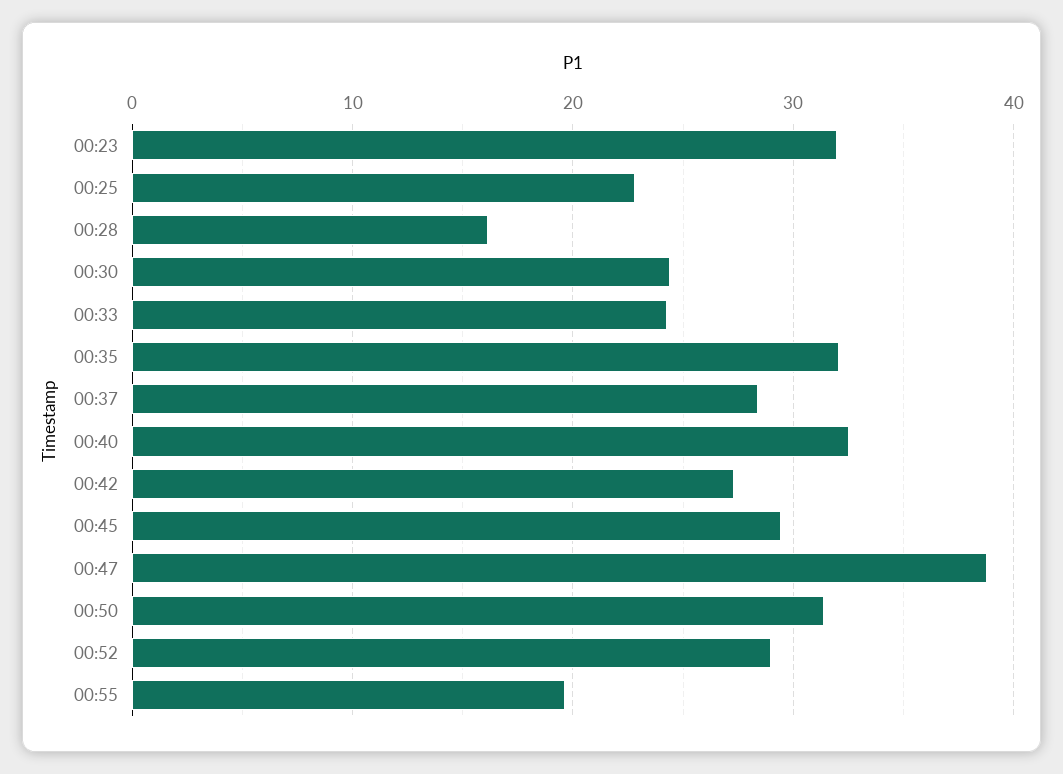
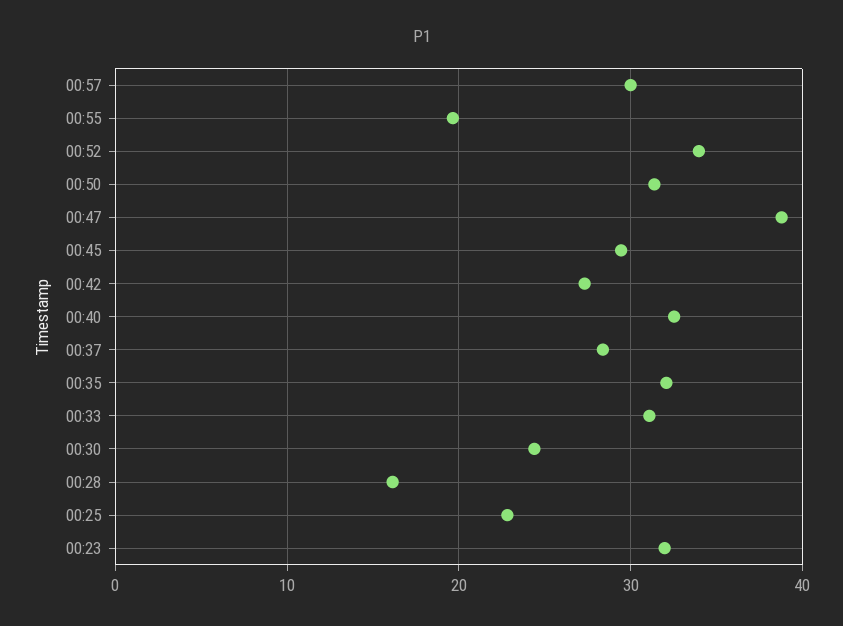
00:33: 24 -> 31
00:52: 29 -> 34
00:57: none -> 30

